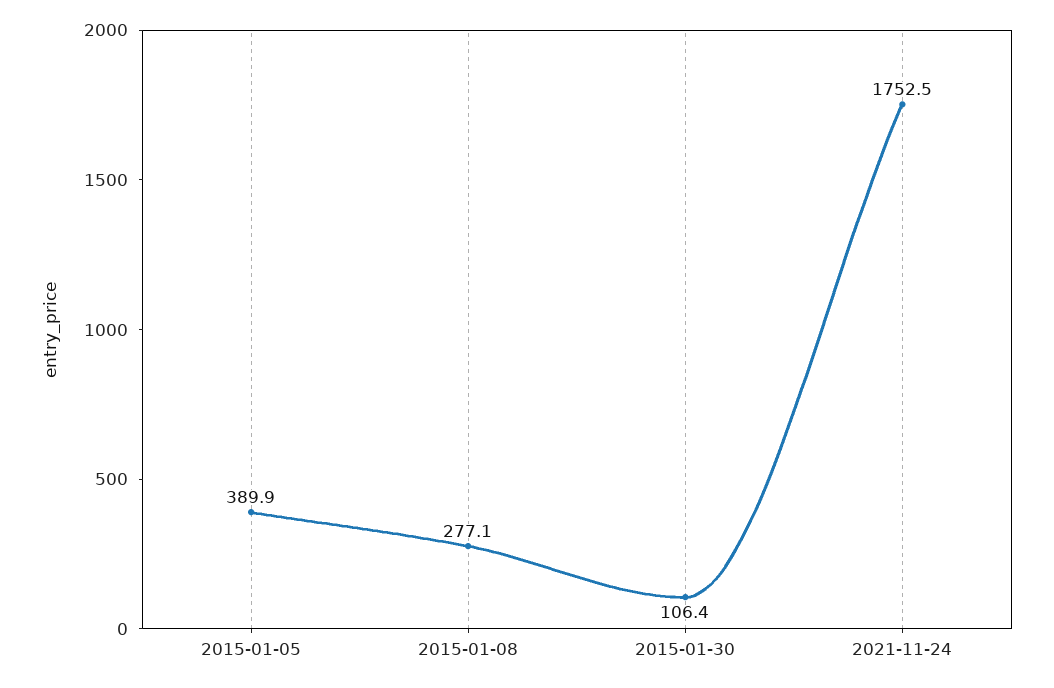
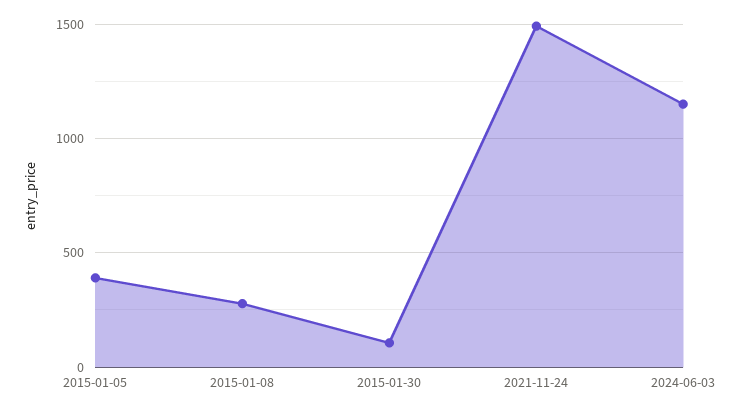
2021-11-24: 1752.5 -> 1500
2024-06-03: none -> 1150

